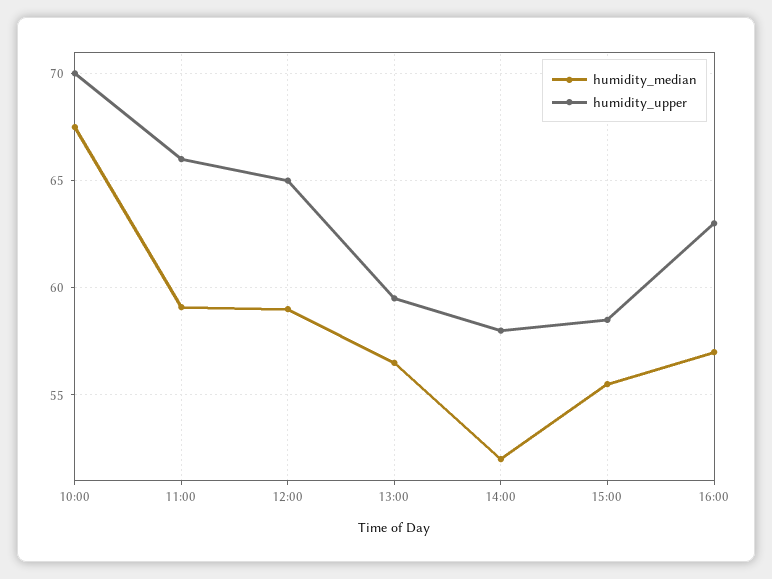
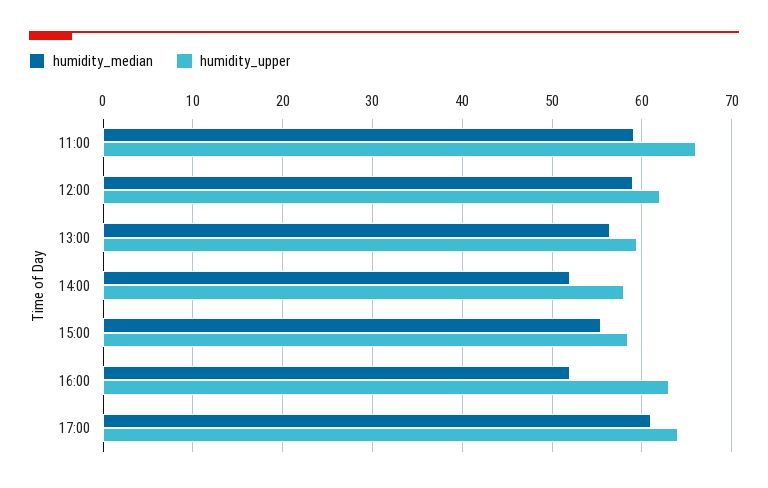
humidity_median, 10:00: 67.5 -> none
humidity_upper, 10:00: 70 -> none
humidity_upper, 12:00: 65 -> 62
humidity_median, 16:00: 57 -> 52
humidity_median, 17:00: none -> 61
humidity_upper, 17:00: none -> 64

